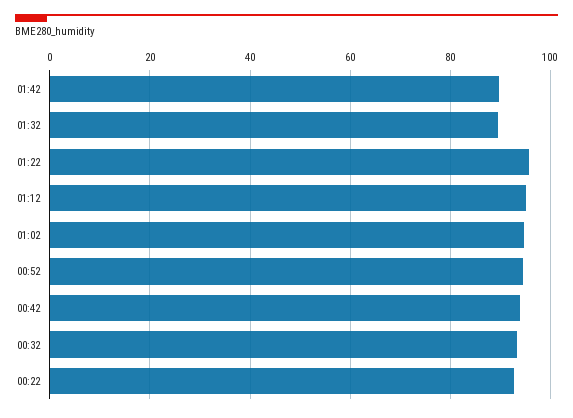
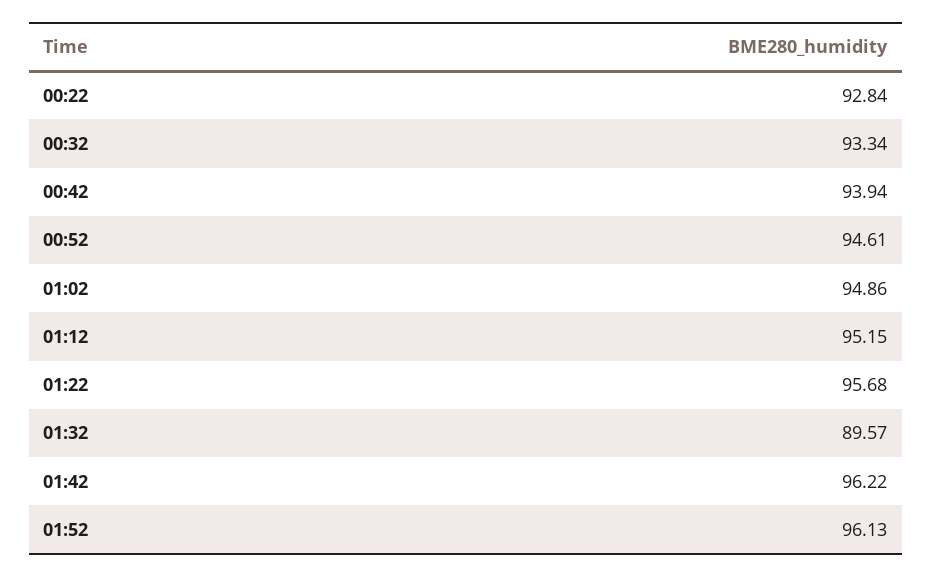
01:42: 90 -> 96.22
01:52: none -> 96.13

